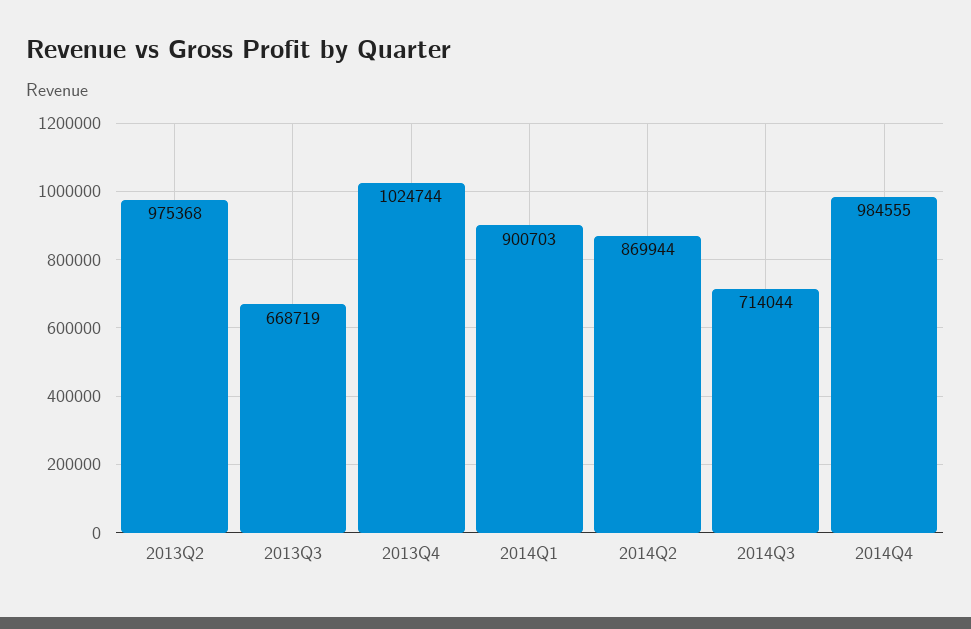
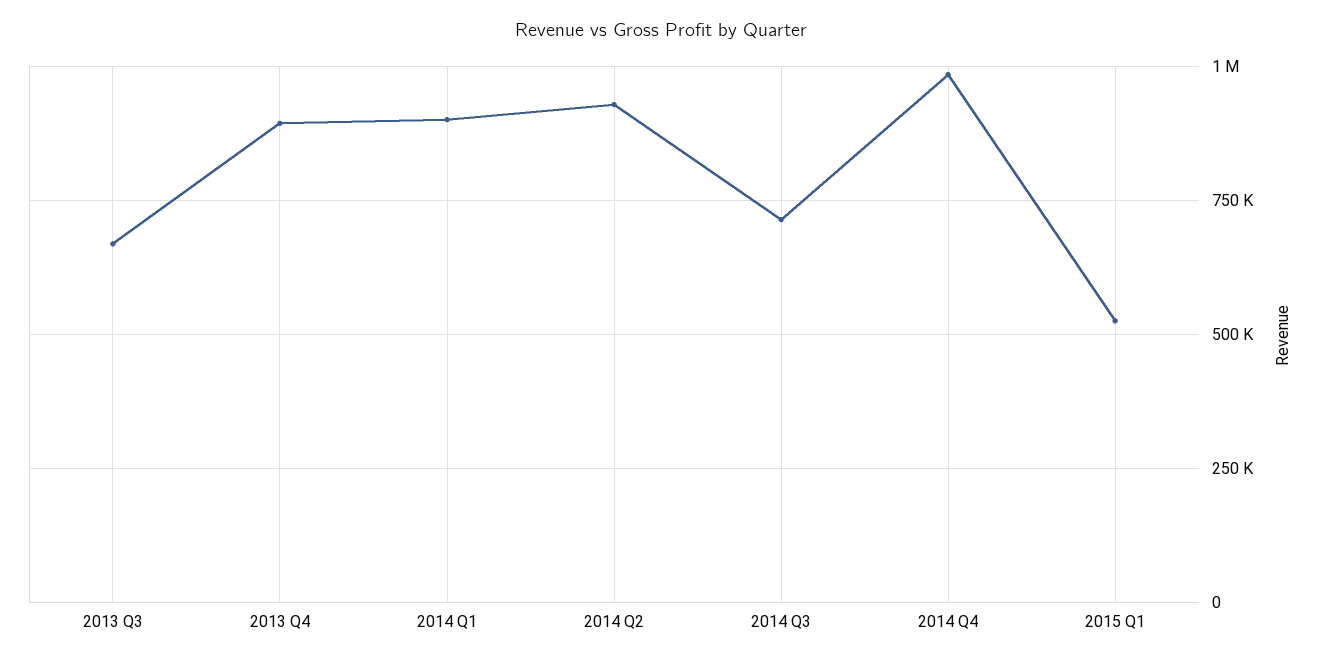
2013Q2: 975368 -> none
2013Q4: 1024744 -> 900000
2014Q2: 869944 -> 925000
2015 Q1: none -> 525000

